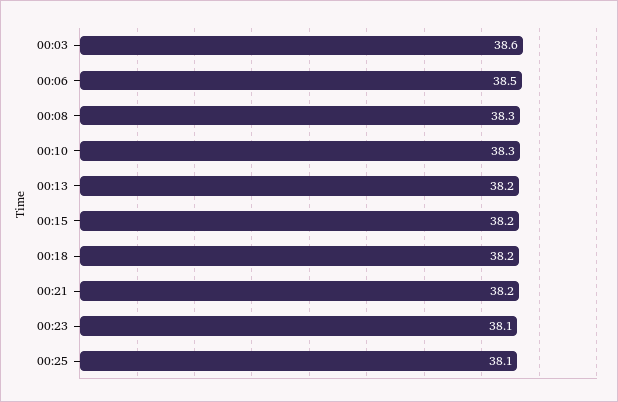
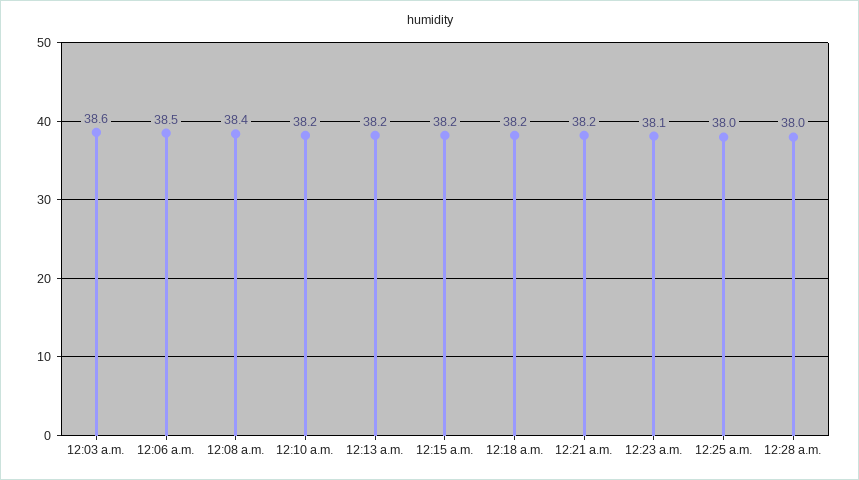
00:08: 38.3 -> 38.4
00:10: 38.3 -> 38.2
00:25: 38.1 -> 38
12:28 a.m.: none -> 38

